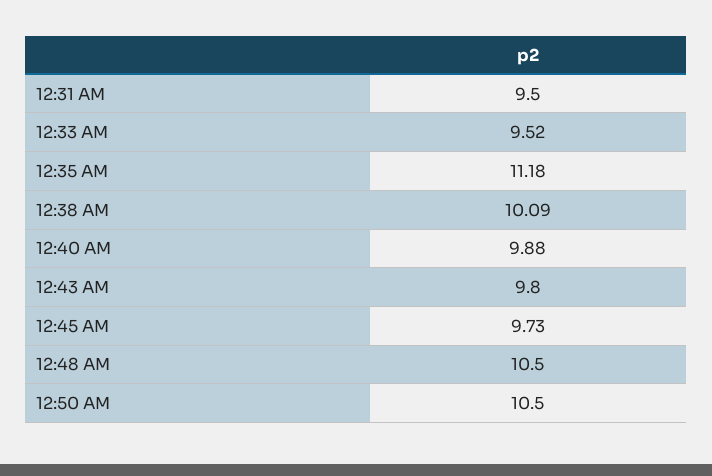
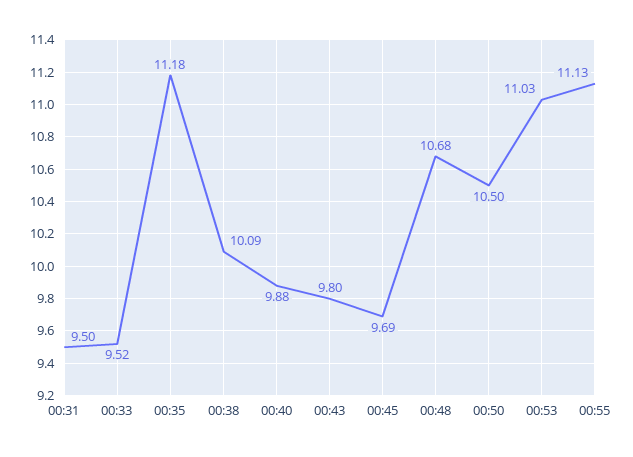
12:45 AM: 9.73 -> 9.69
12:48 AM: 10.5 -> 10.68
00:53: none -> 11.03
00:55: none -> 11.13

